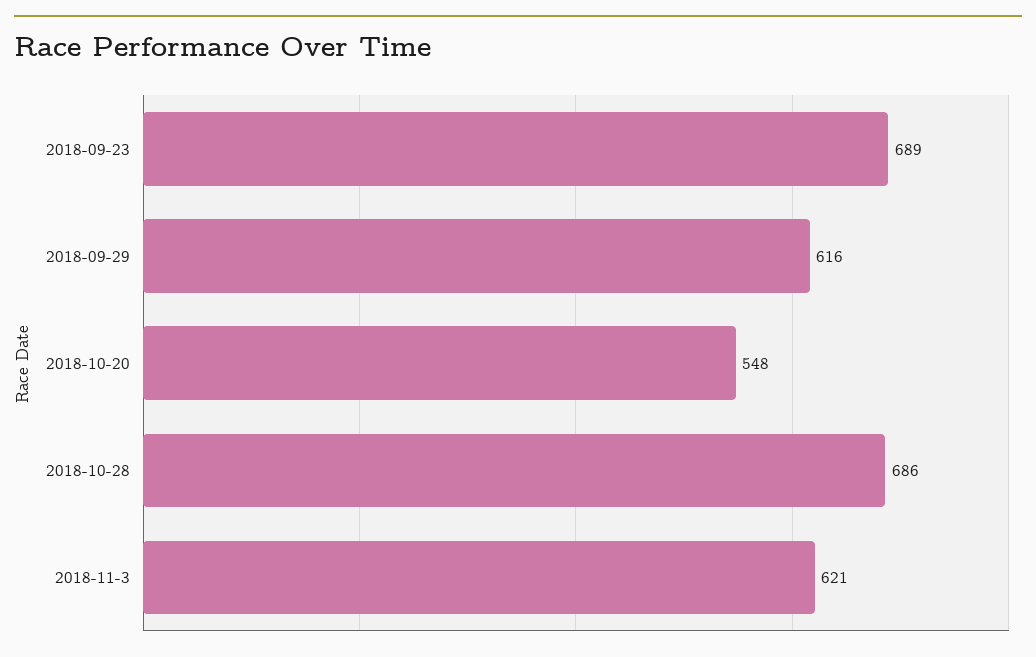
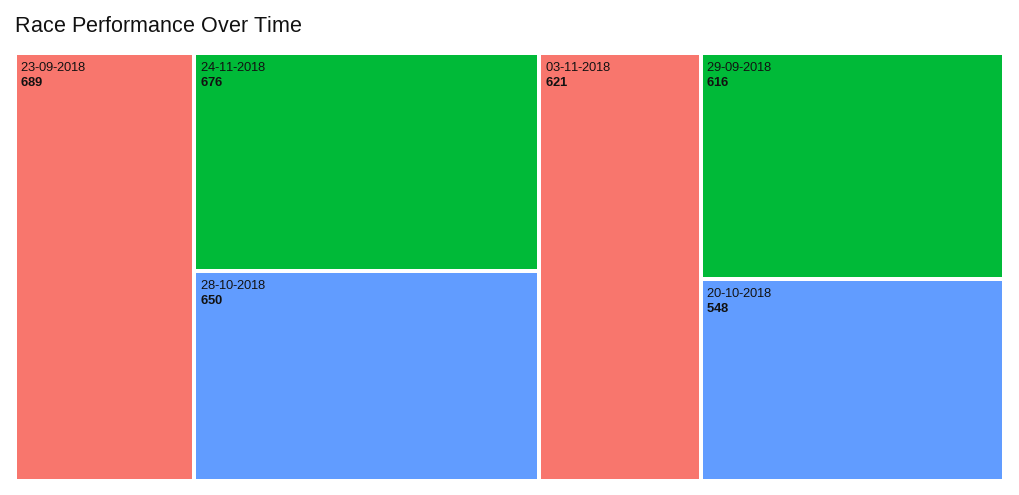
2018-10-28: 686 -> 650
24-11-2018: none -> 676

